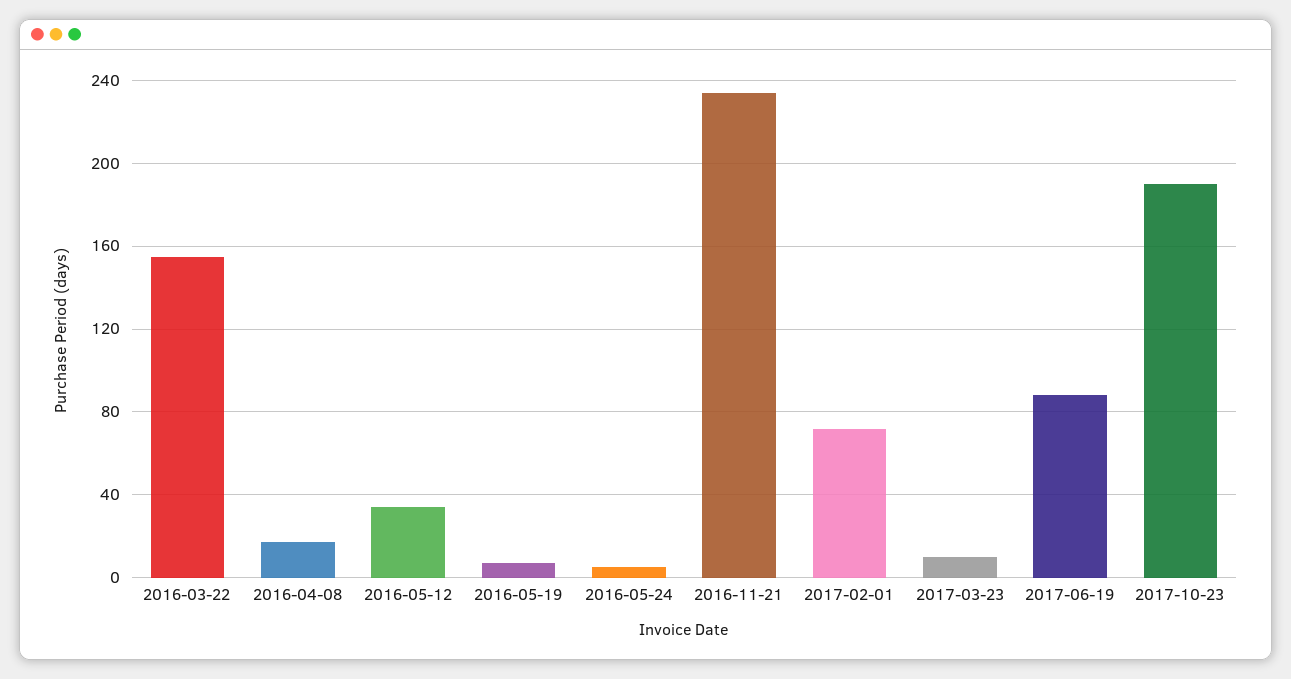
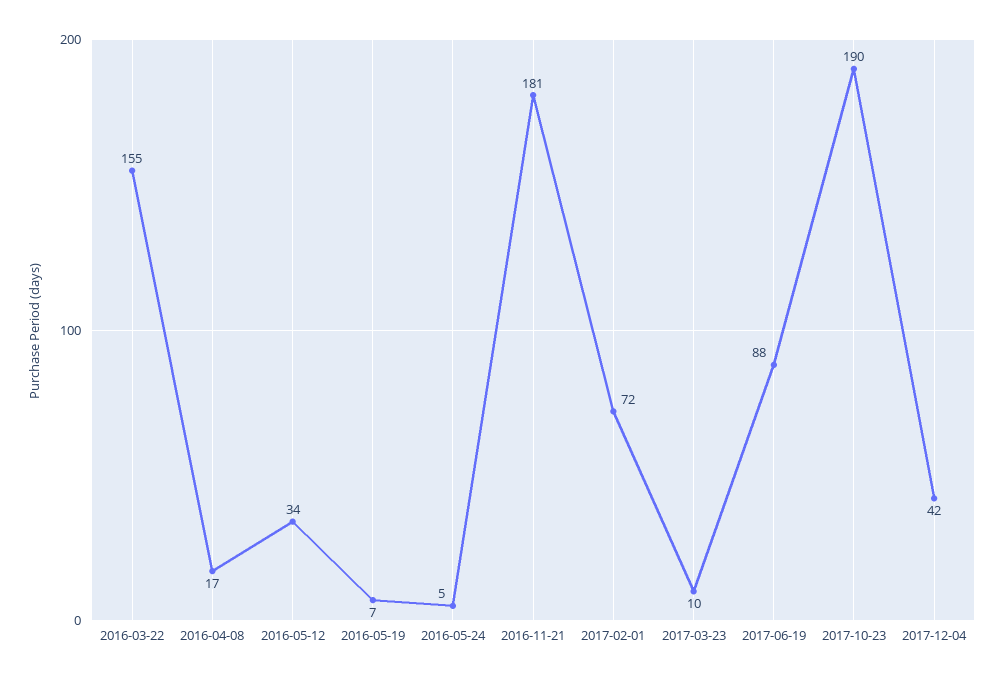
2016-11-21: 235 -> 181
2017-12-04: none -> 42

